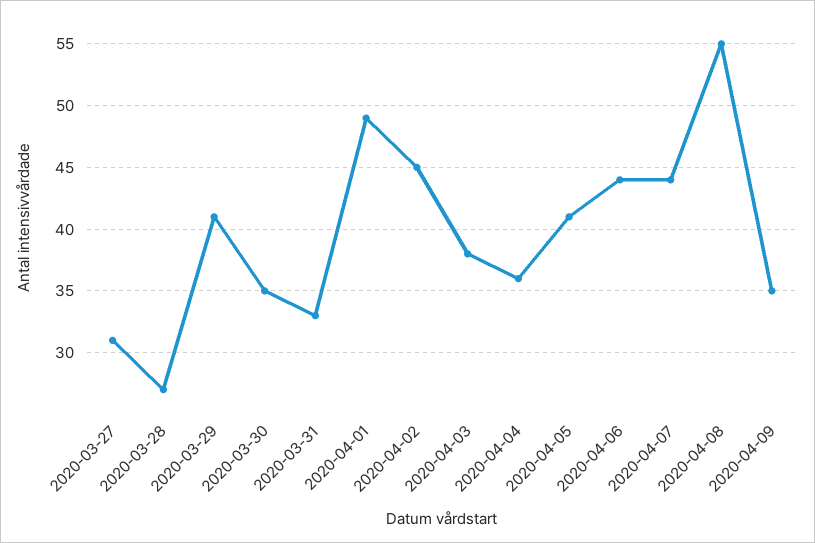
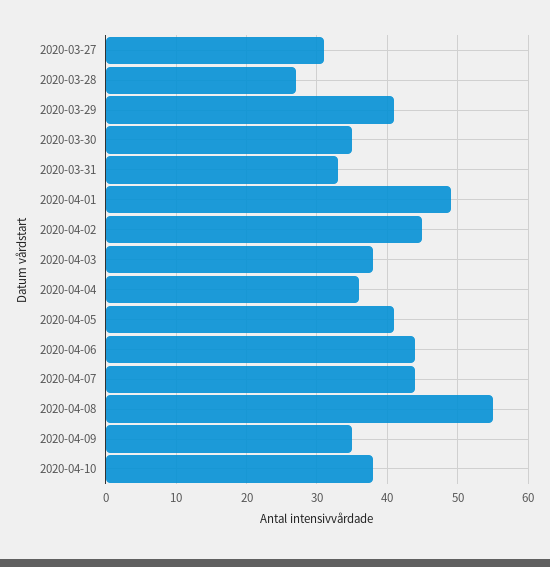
2020-04-10: none -> 38

